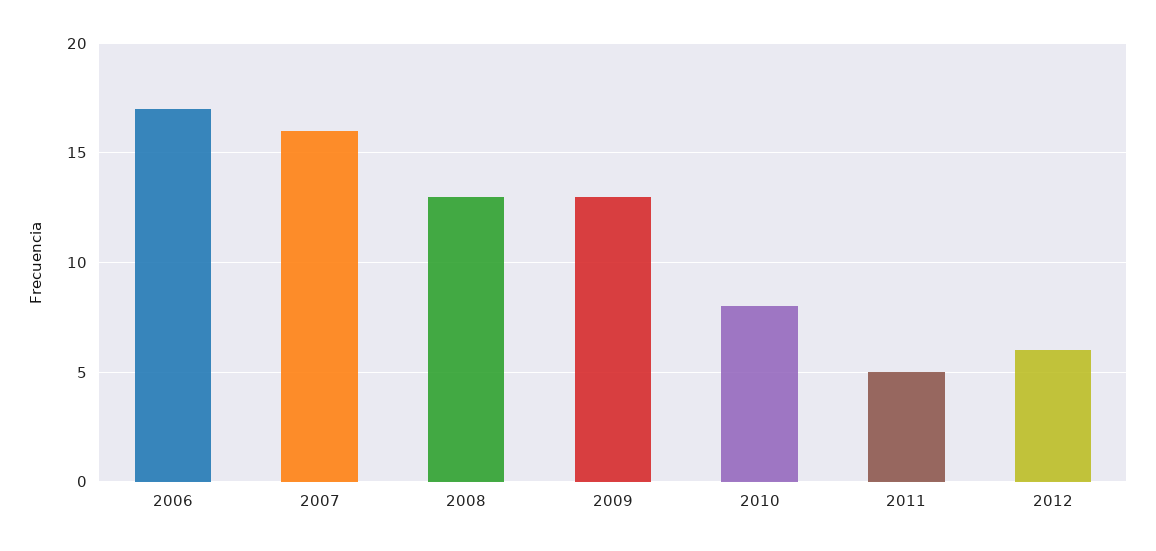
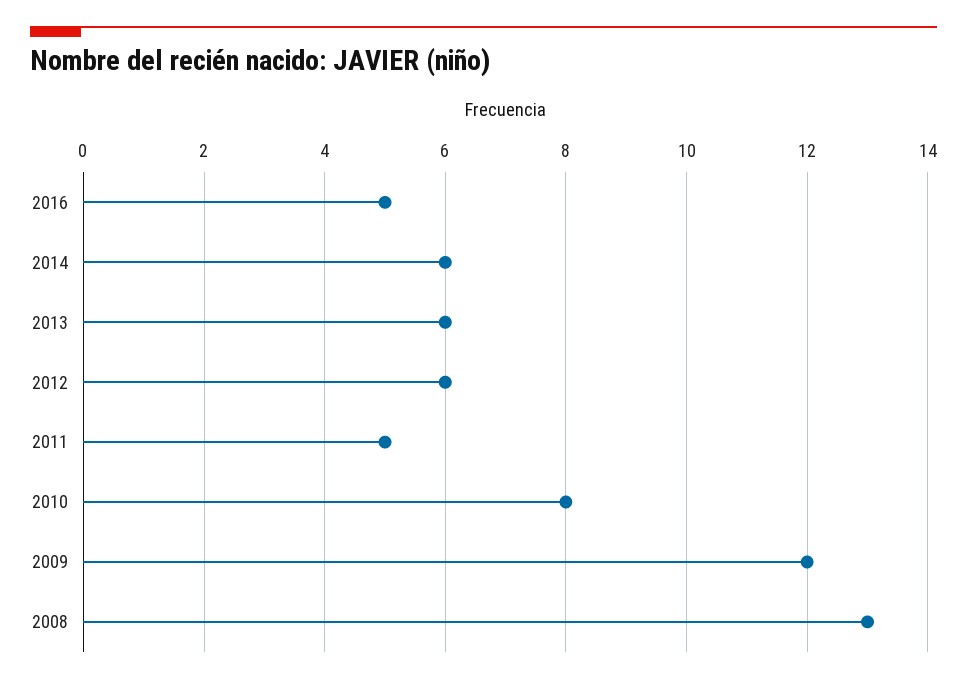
2006: 17 -> none
2007: 16 -> none
2009: 13 -> 12
2016: none -> 5
2014: none -> 6
2013: none -> 6

